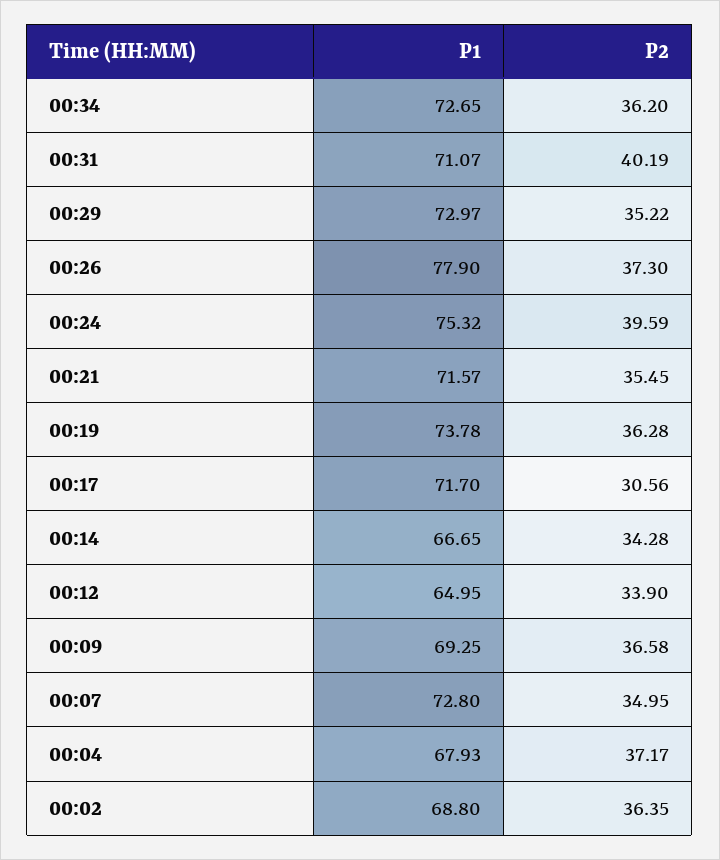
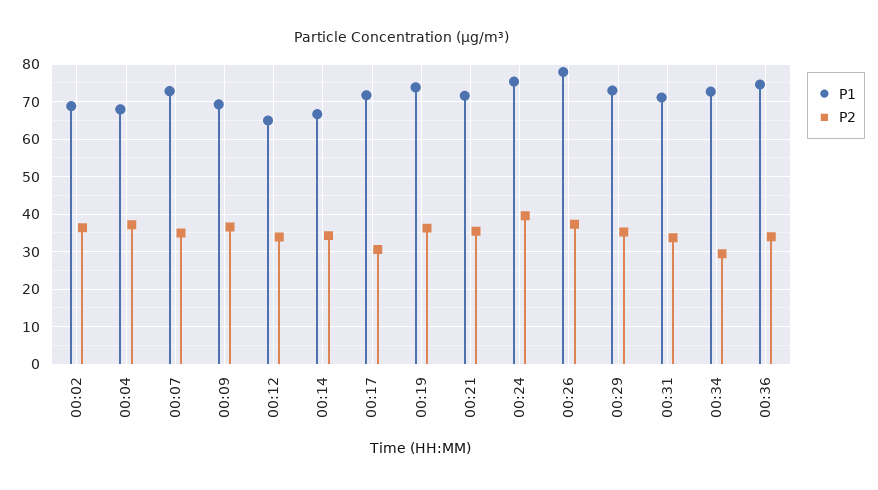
P2, 00:34: 36.2 -> 30
P2, 00:31: 40.19 -> 34
P1, 00:36: none -> 74
P2, 00:36: none -> 34

